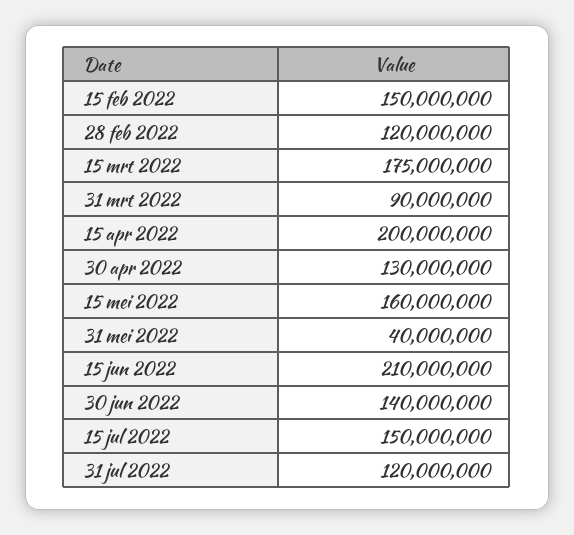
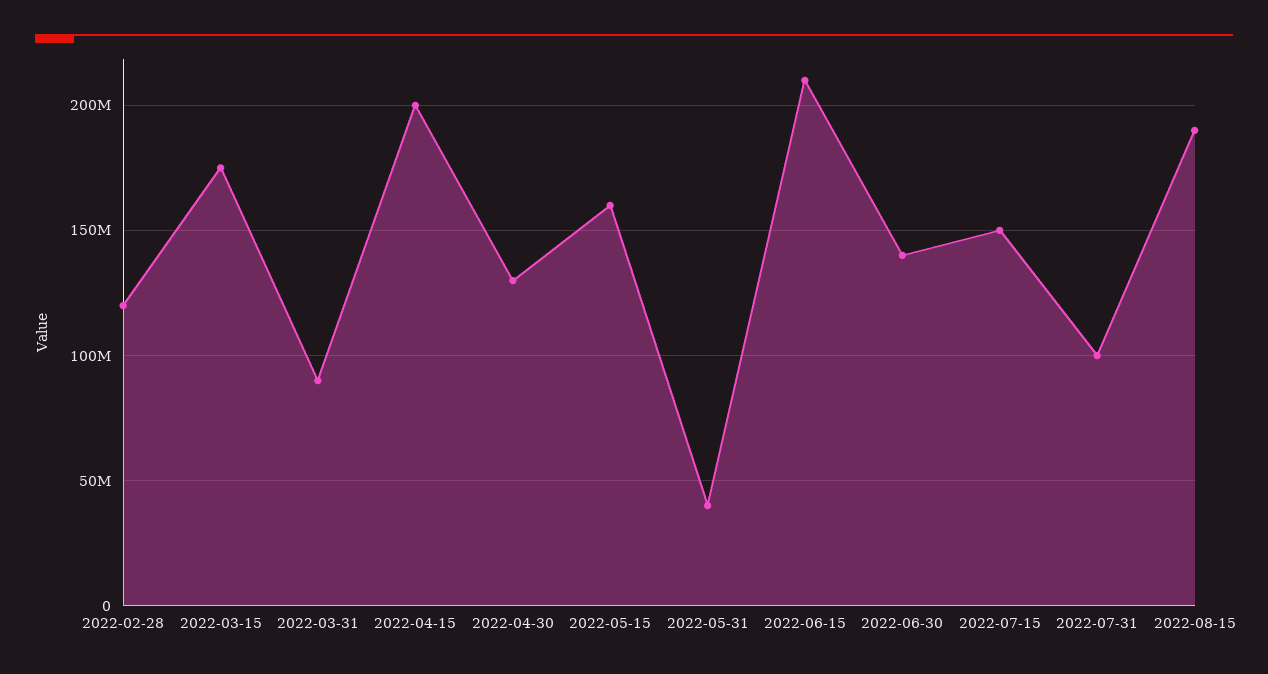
15 feb 2022: 150000000 -> none
31 jul 2022: 120000000 -> 100000000
2022-08-15: none -> 190000000

